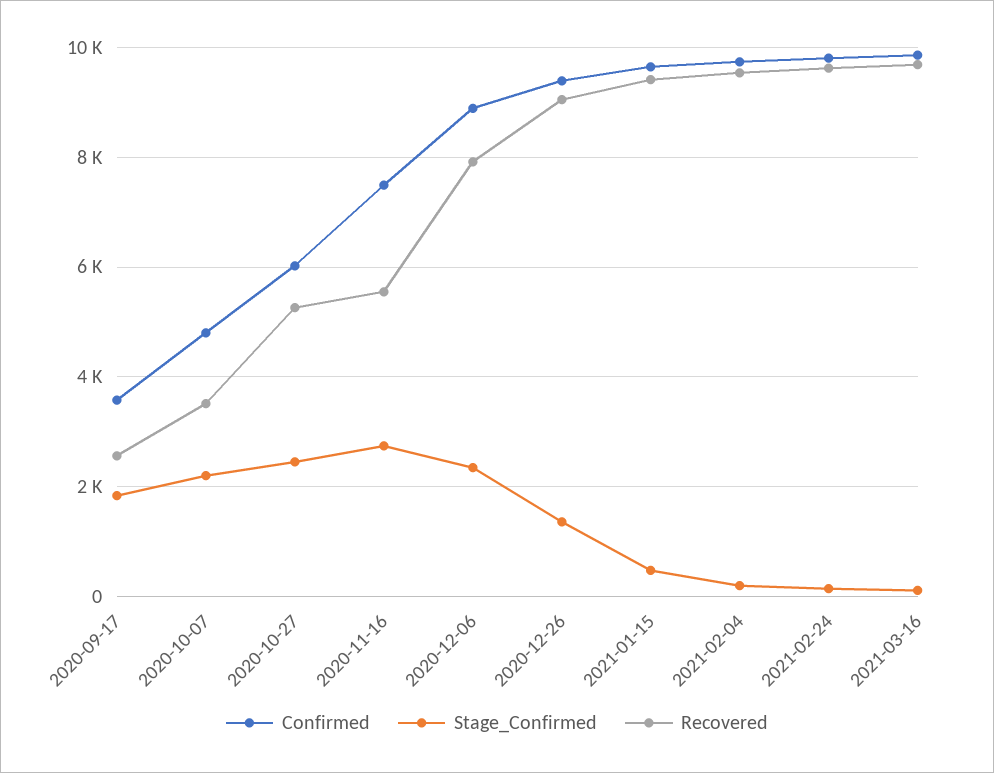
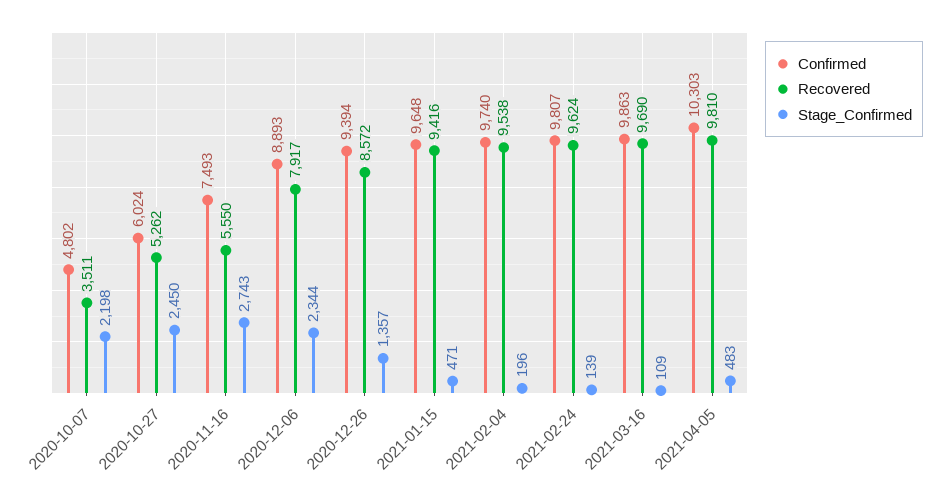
Confirmed, 2020-09-17: 3600 -> none
Stage_Confirmed, 2020-09-17: 1800 -> none
Recovered, 2020-09-17: 2600 -> none
Recovered, 2020-12-26: 9000 -> 8572
Confirmed, 2021-04-05: none -> 10303
Recovered, 2021-04-05: none -> 9810
Stage_Confirmed, 2021-04-05: none -> 483

